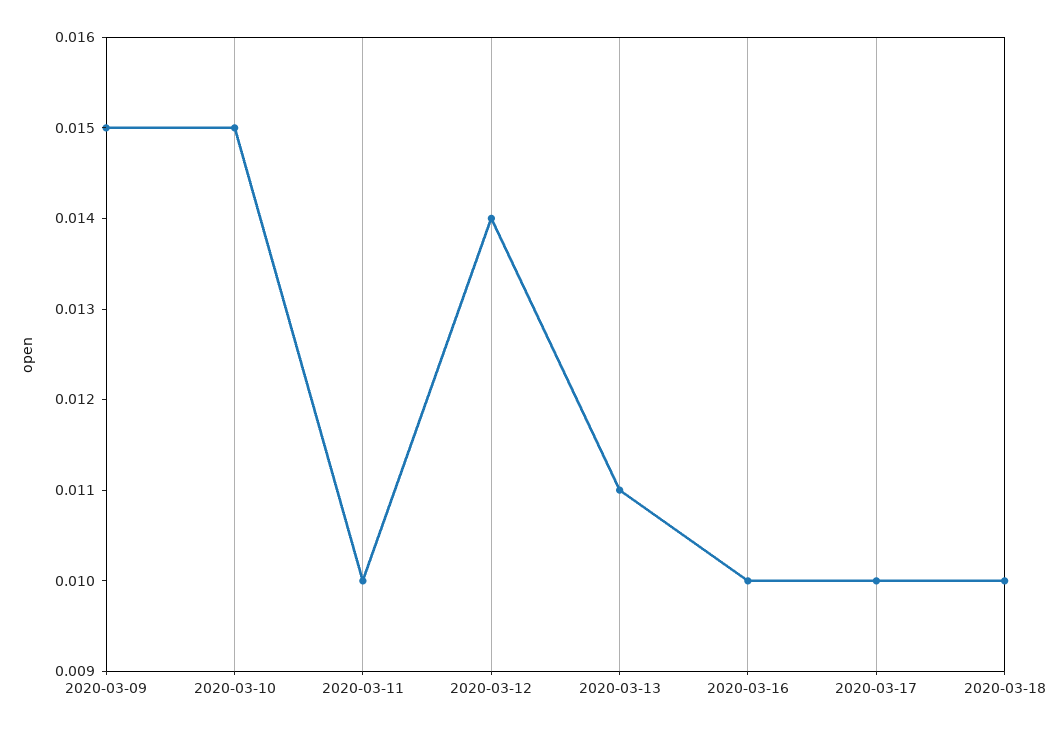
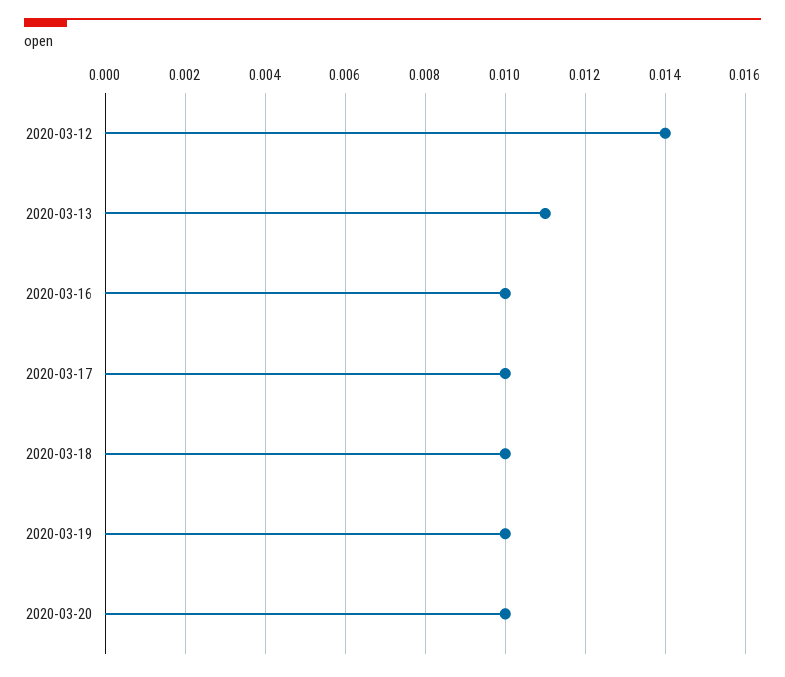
2020-03-09: 0.015 -> none
2020-03-10: 0.015 -> none
2020-03-11: 0.01 -> none
2020-03-19: none -> 0.01
2020-03-20: none -> 0.01

